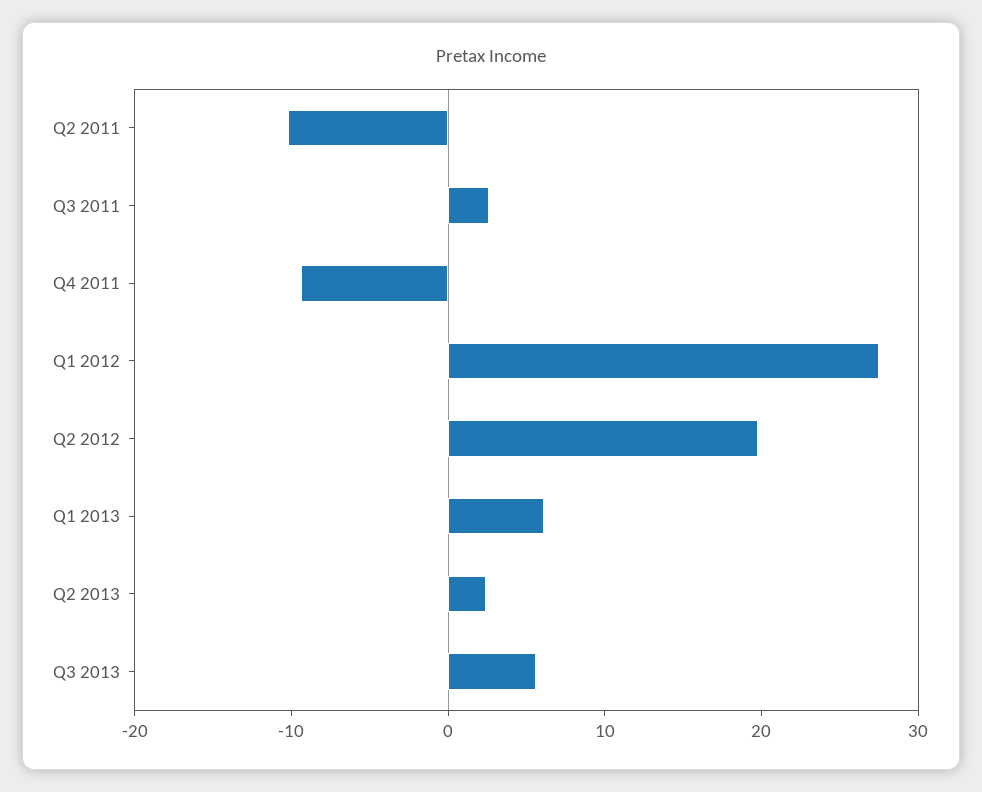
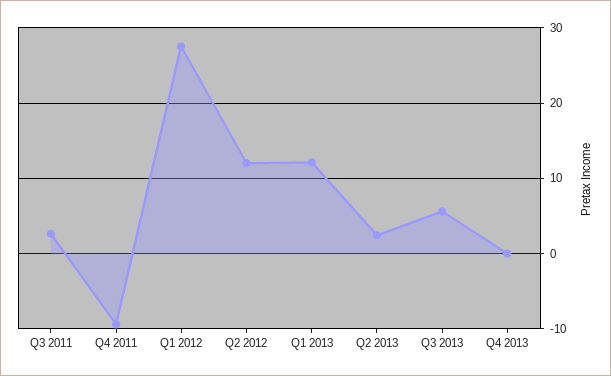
Q2 2011: -10 -> none
Q2 2012: 20 -> 12
Q1 2013: 6 -> 12
Q4 2013: none -> 0

